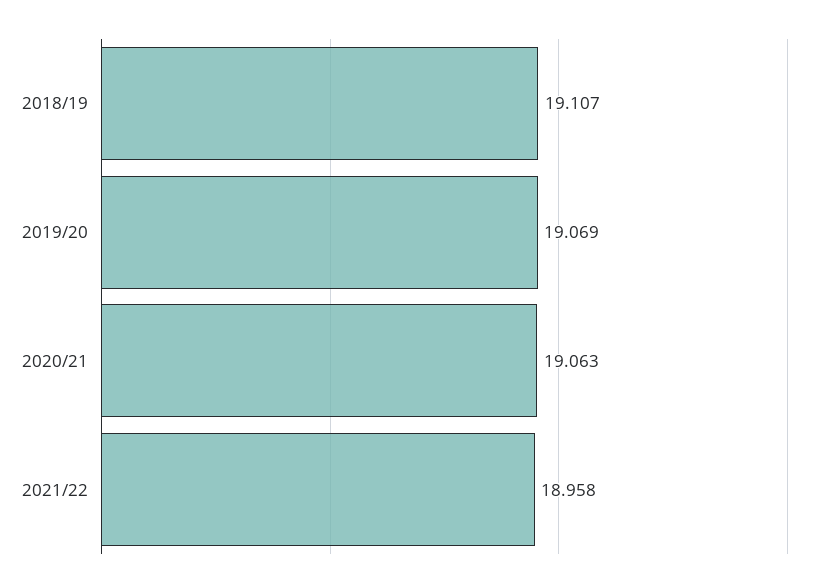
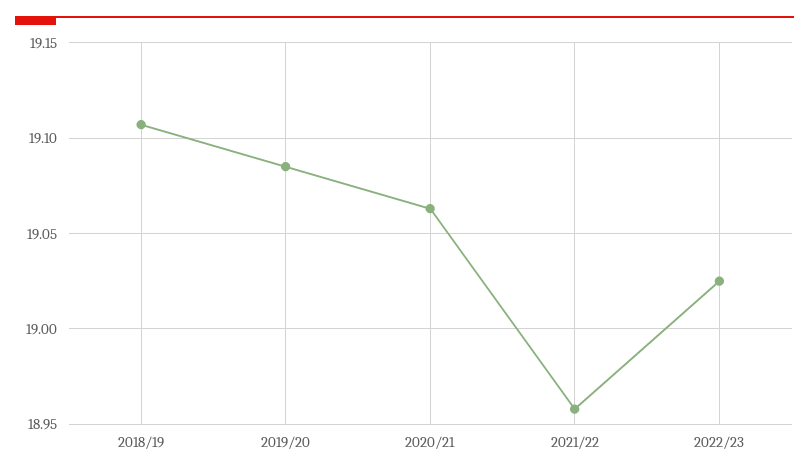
2019/20: 19.069 -> 19.085
2022/23: none -> 19.025

